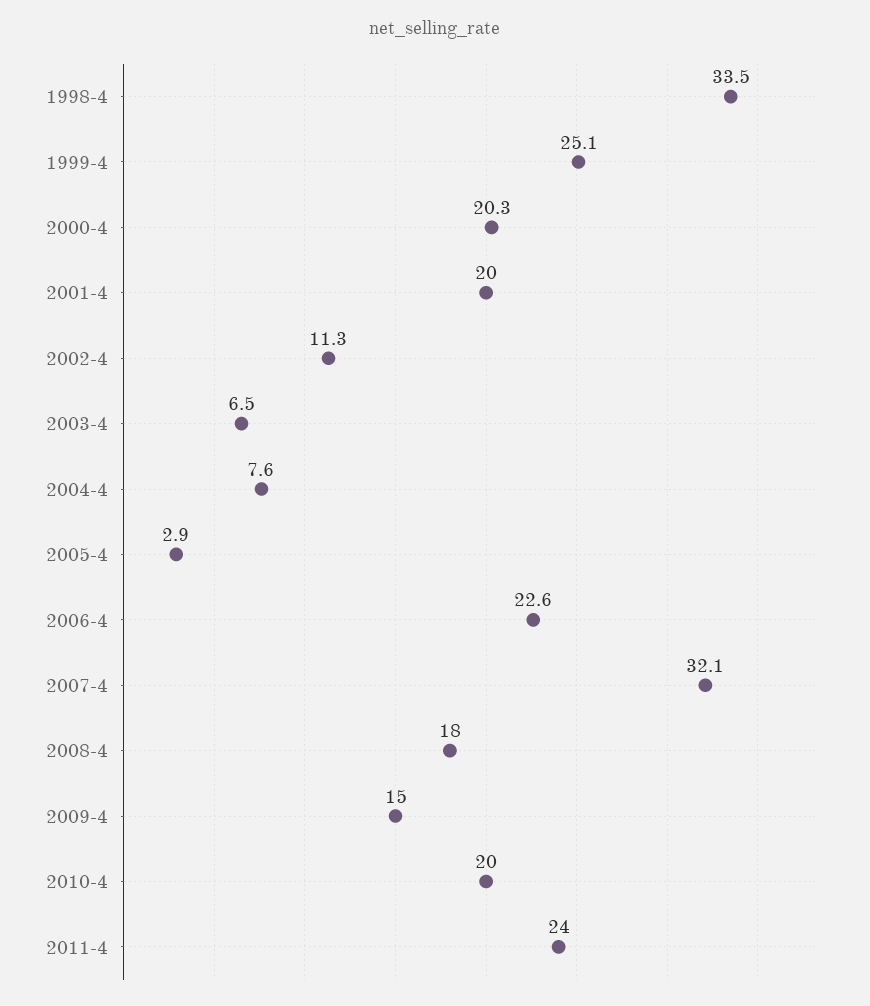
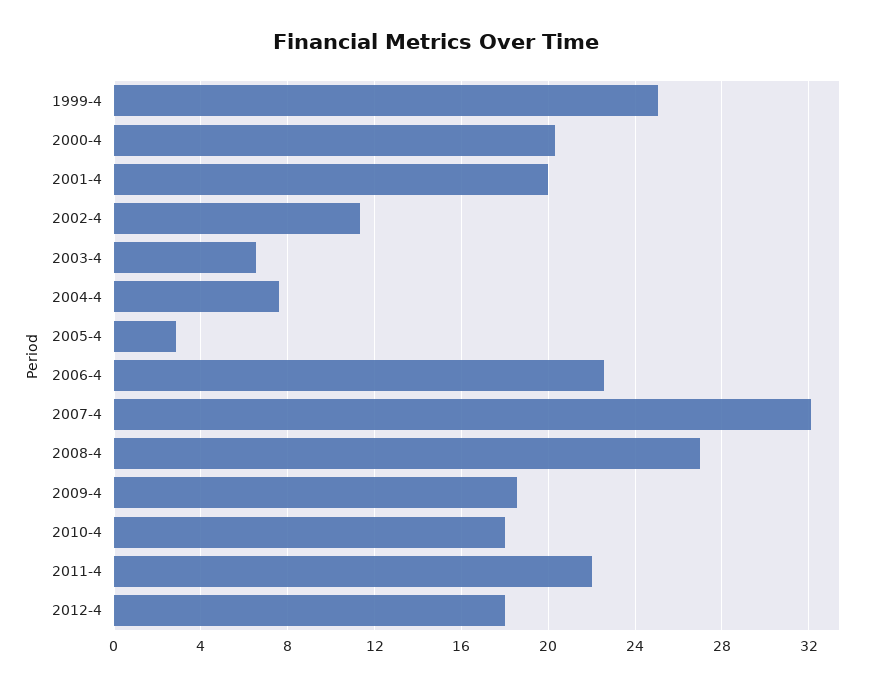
1998-4: 33.5 -> none
2008-4: 18 -> 27
2009-4: 15 -> 18.5
2010-4: 20 -> 18
2011-4: 24 -> 22
2012-4: none -> 18

